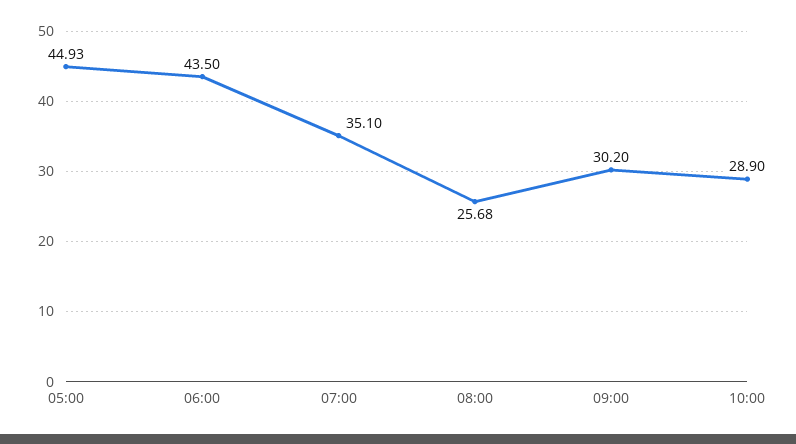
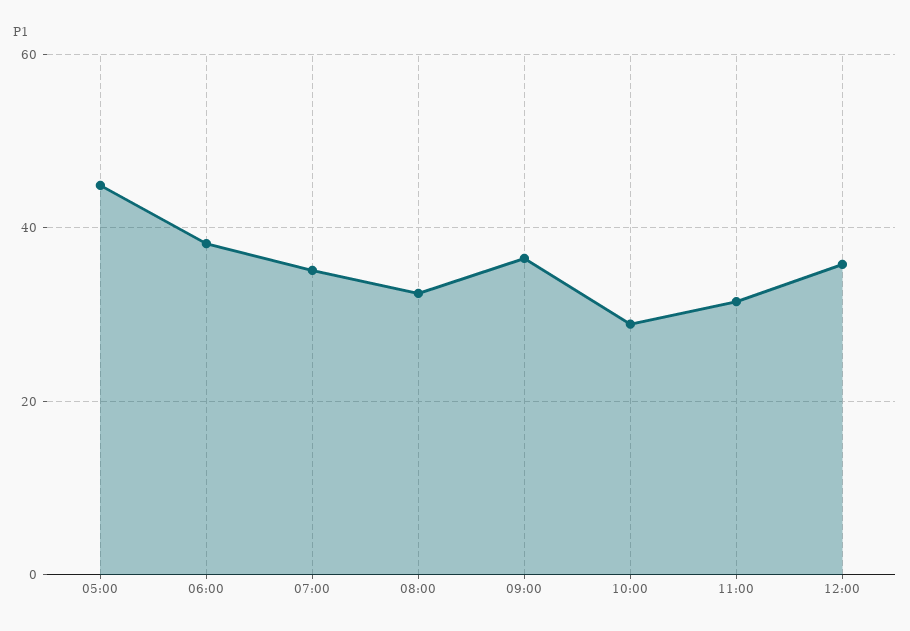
06:00: 43.5 -> 38
08:00: 25.68 -> 32
09:00: 30.2 -> 36
11:00: none -> 32
12:00: none -> 36

